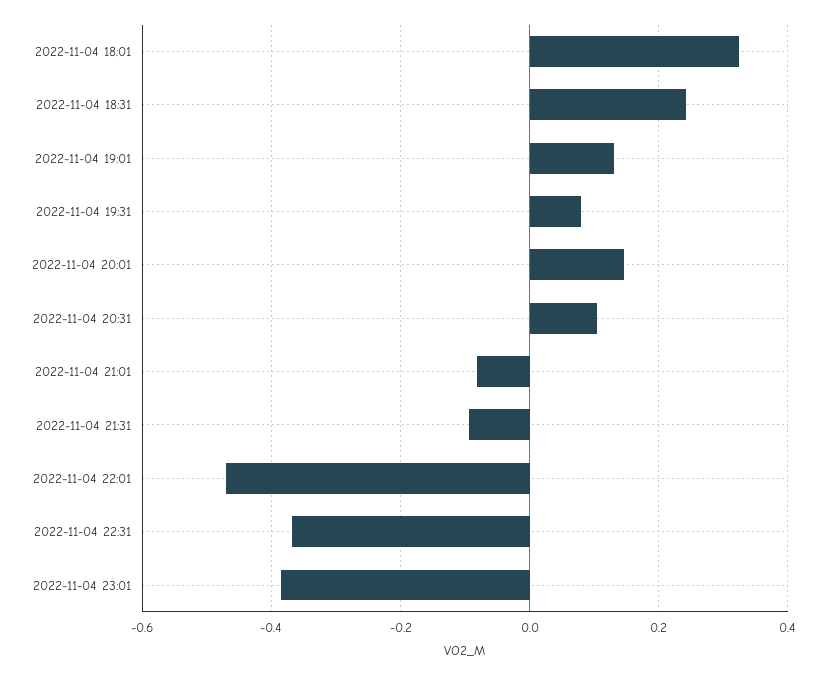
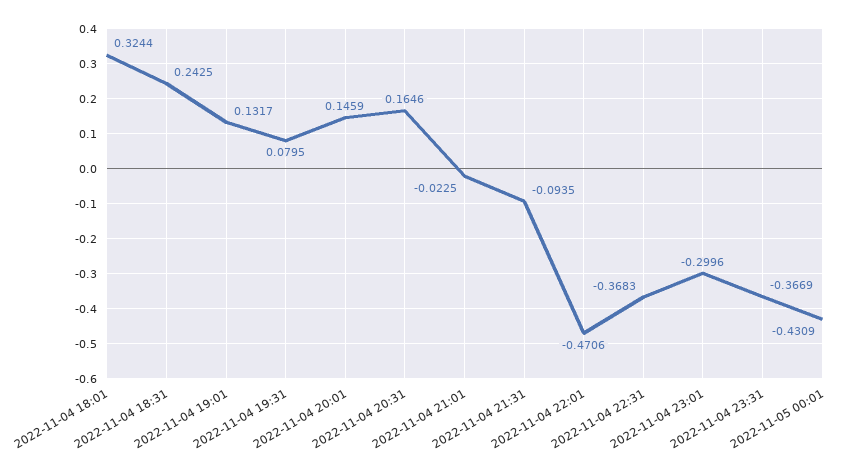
2022-11-04 20:31: 0.1 -> 0.1646
2022-11-04 21:01: -0.08 -> -0.0225
2022-11-04 23:01: -0.38 -> -0.2996
2022-11-04 23:31: none -> -0.3669
2022-11-05 00:01: none -> -0.4309

